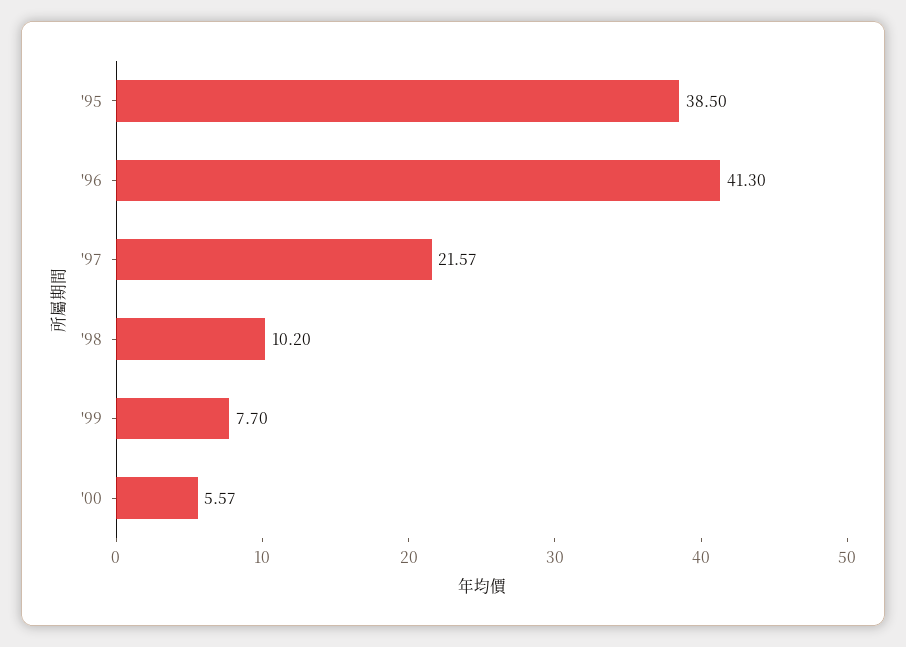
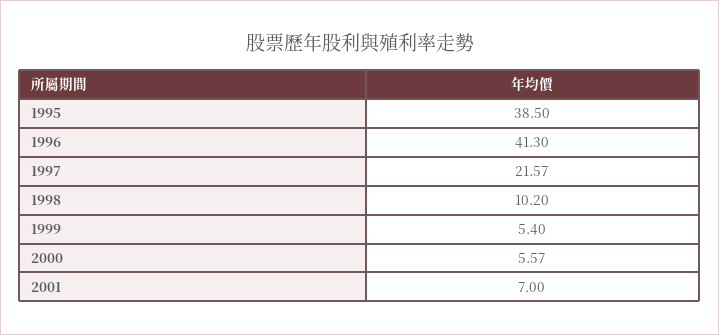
'99: 7.7 -> 5.4
2001: none -> 7

